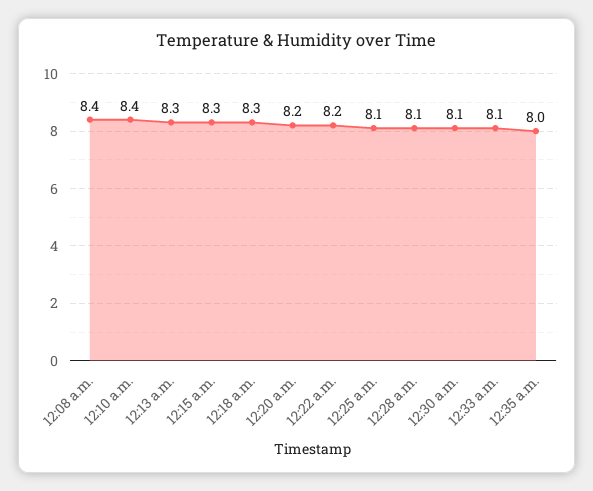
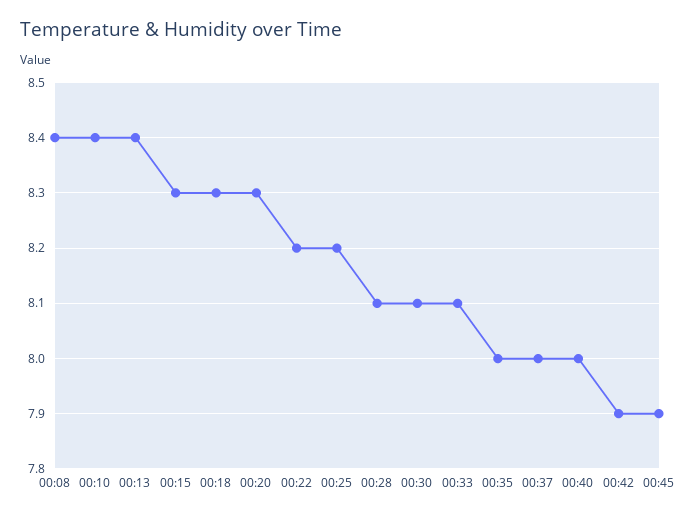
12:13 a.m.: 8.3 -> 8.4
12:20 a.m.: 8.2 -> 8.3
12:25 a.m.: 8.1 -> 8.2
00:37: none -> 8
00:40: none -> 8
00:42: none -> 7.9
00:45: none -> 7.9

